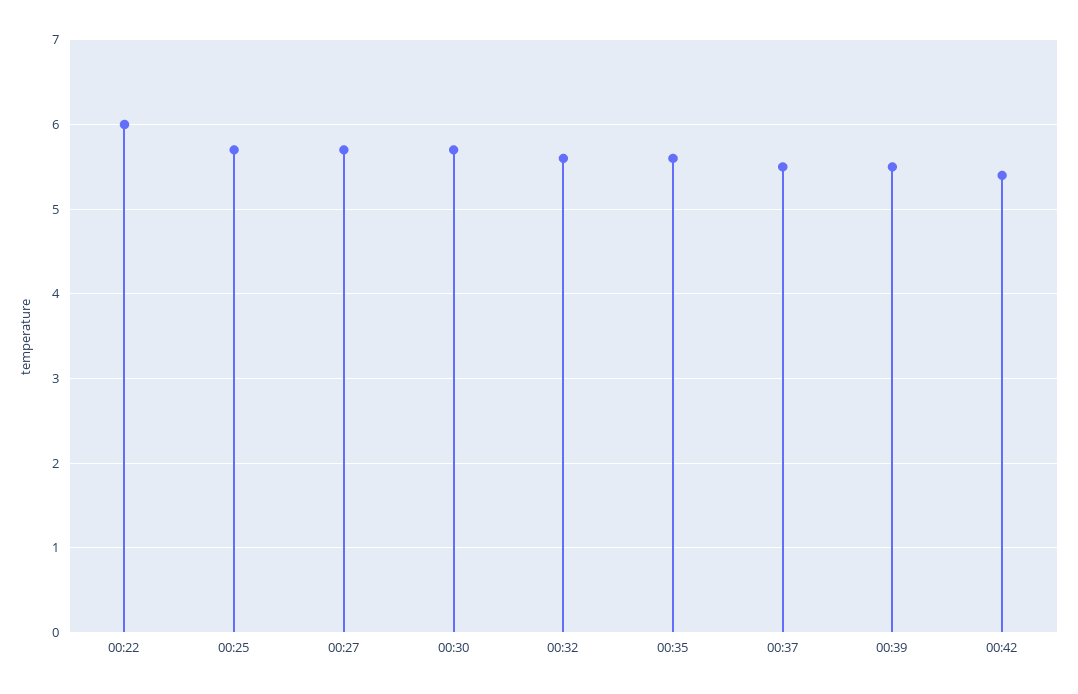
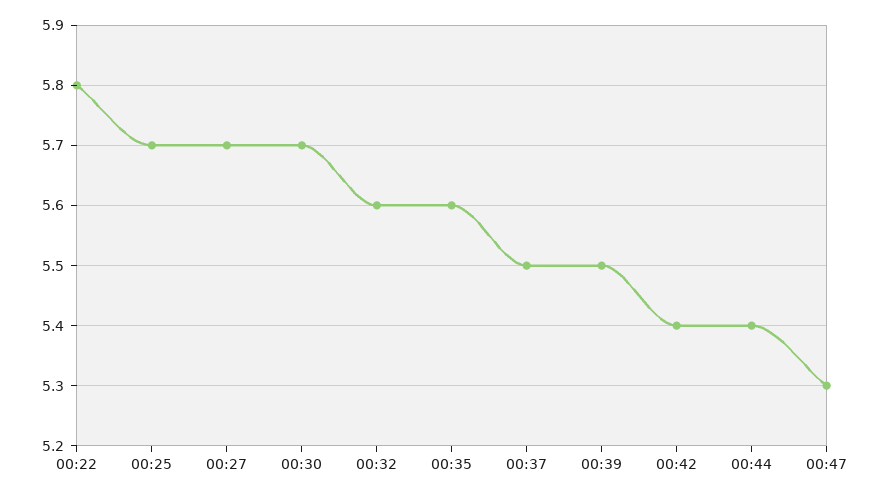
00:22: 6 -> 5.8
00:44: none -> 5.4
00:47: none -> 5.3

